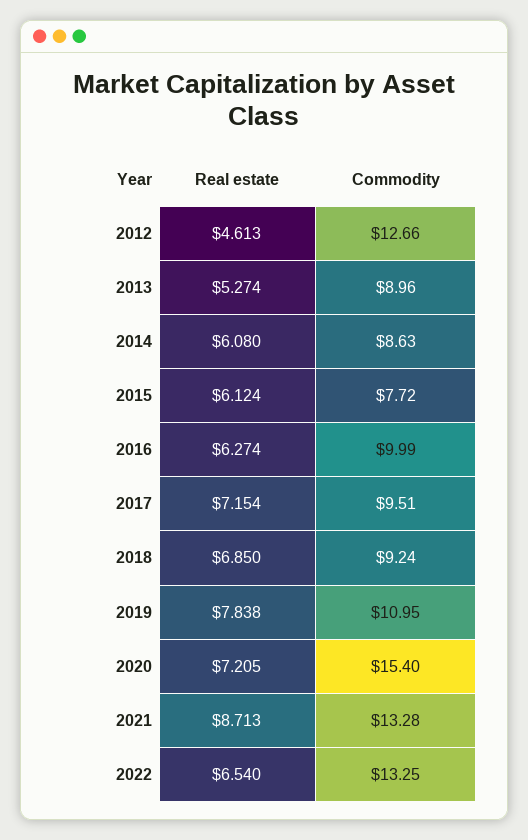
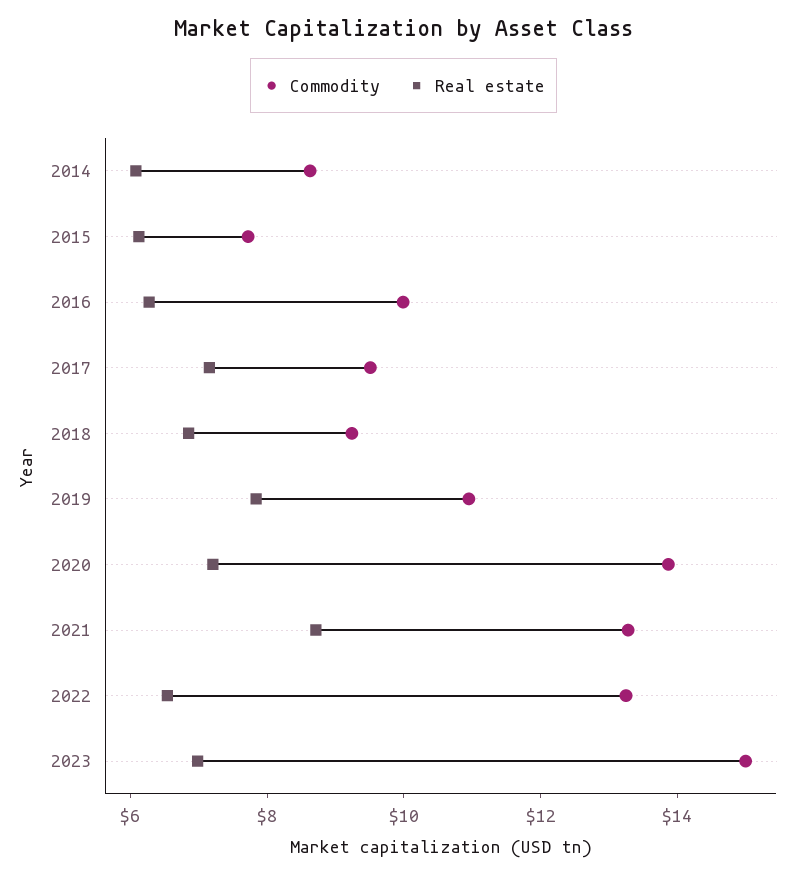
Real estate, 2012: 4.613 -> none
Commodity, 2012: 12.66 -> none
Real estate, 2013: 5.274 -> none
Commodity, 2013: 8.96 -> none
Commodity, 2020: 15.4 -> 14
Commodity, 2023: none -> 15
Real estate, 2023: none -> 7

